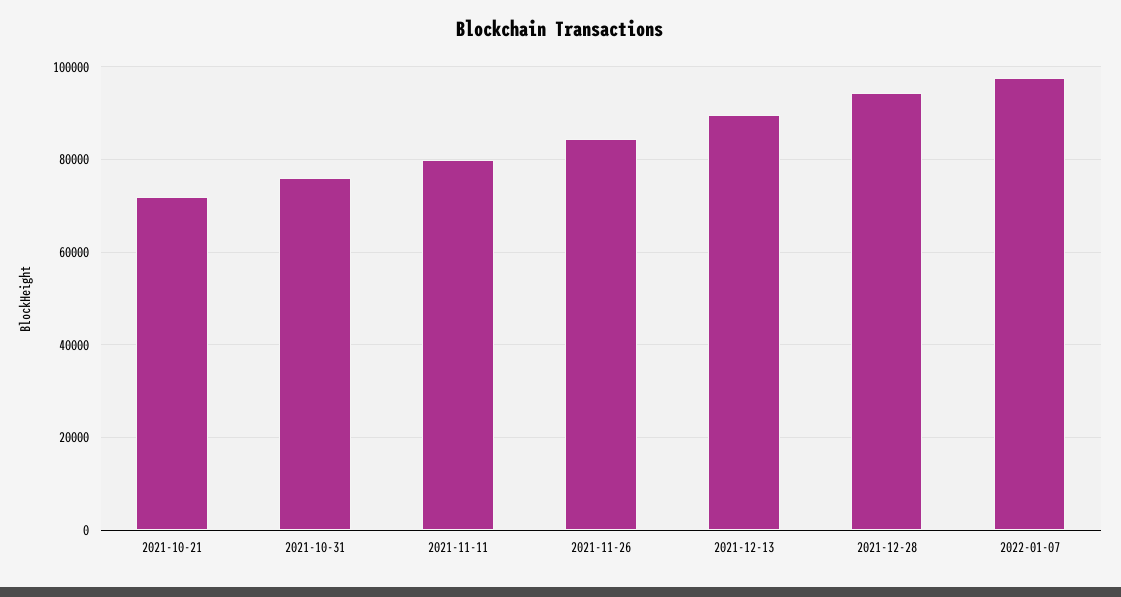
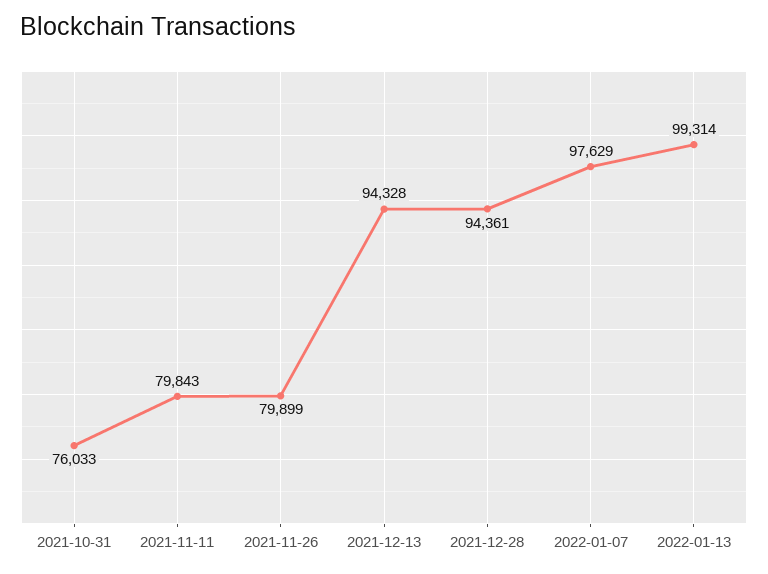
2021-10-21: 72000 -> none
2021-11-26: 84000 -> 79899
2021-12-13: 90000 -> 94328
2022-01-13: none -> 99314

